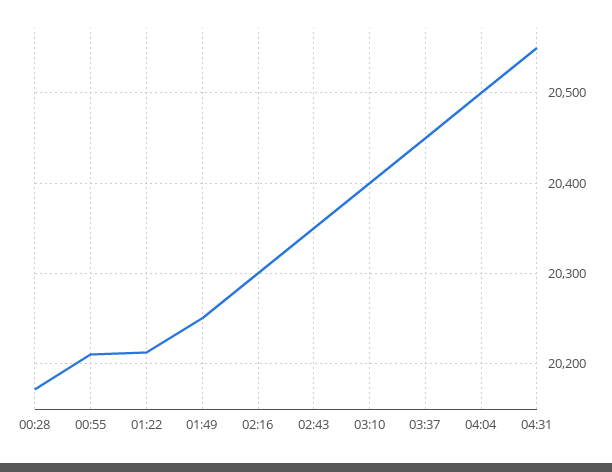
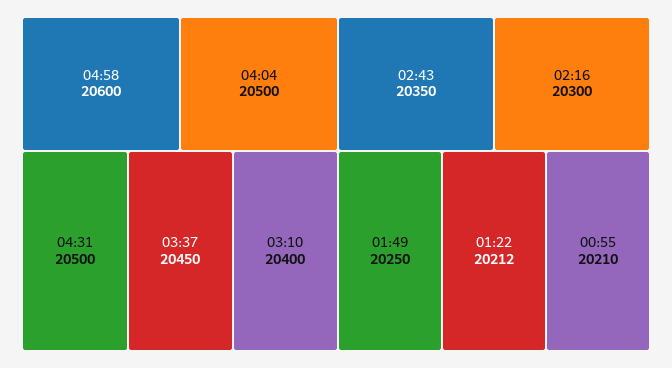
00:28: 20170 -> none
04:31: 20550 -> 20500
04:58: none -> 20600

